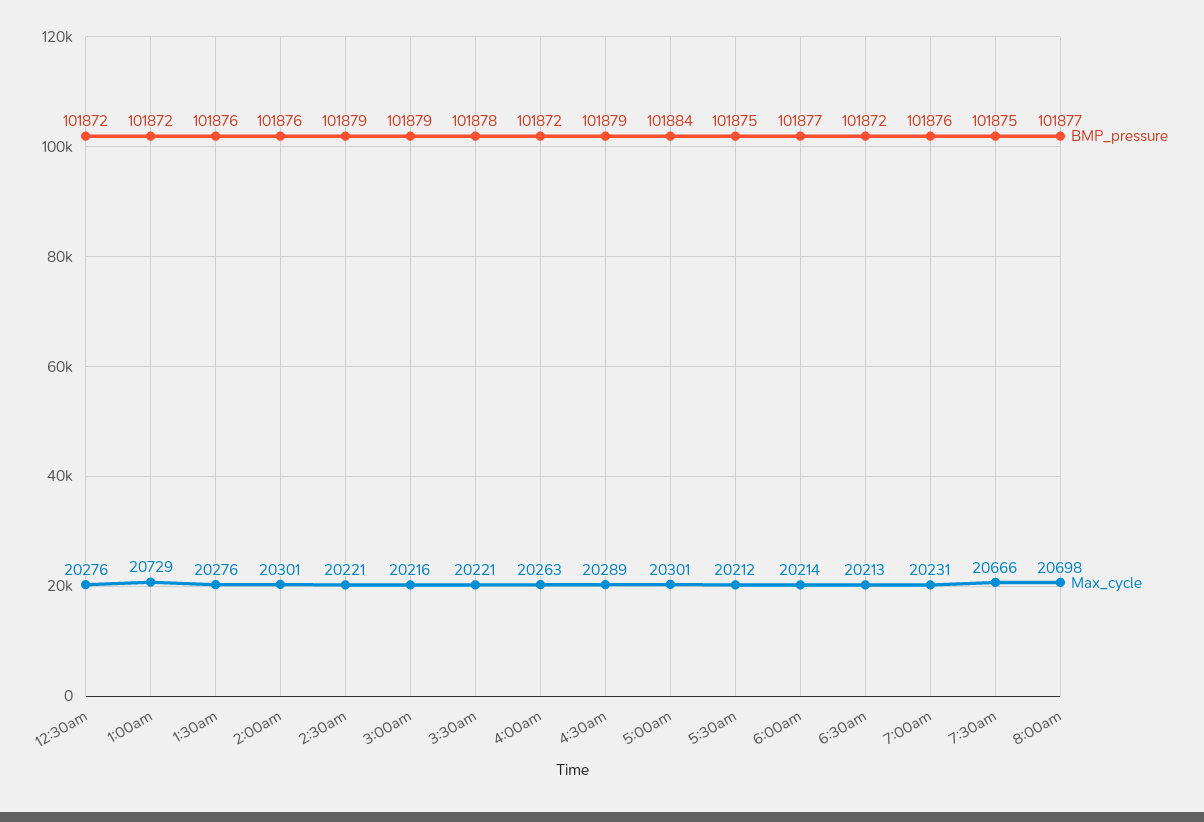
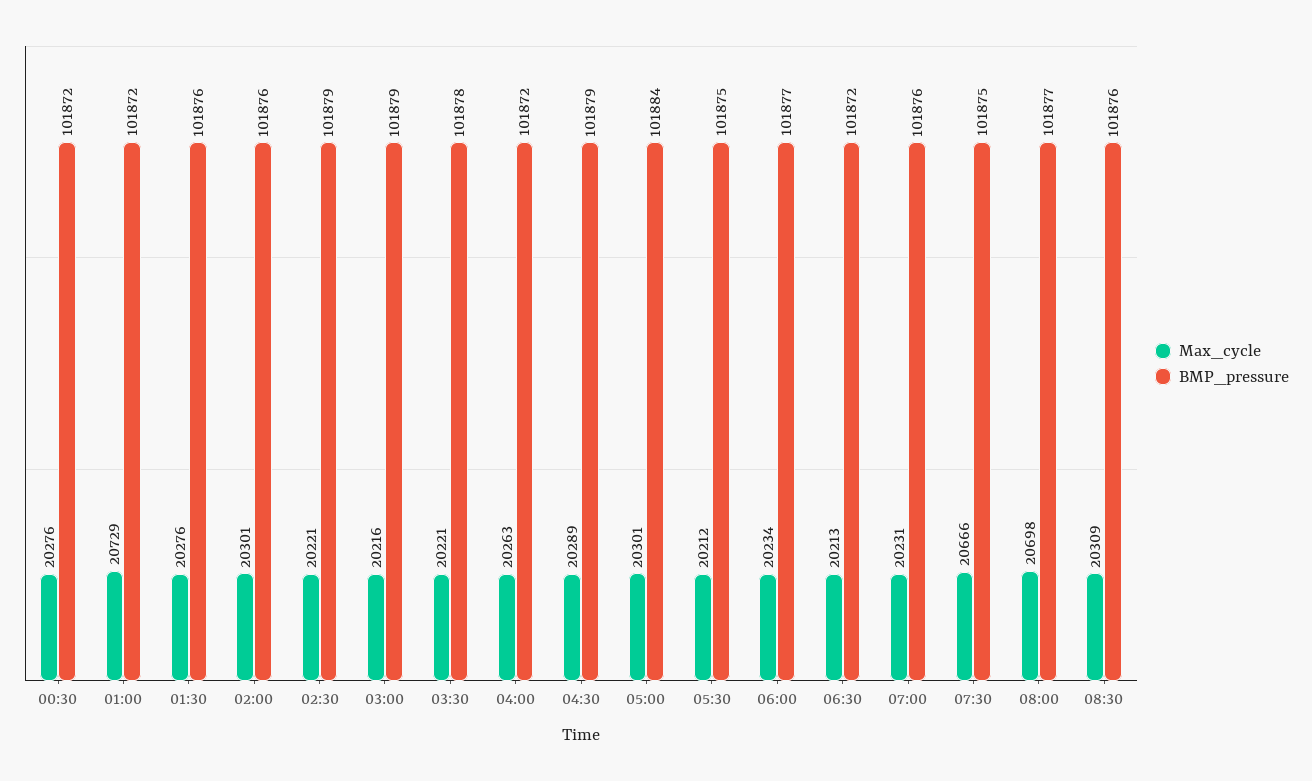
Max_cycle, 6:00am: 20214 -> 20234
Max_cycle, 08:30: none -> 20309
BMP_pressure, 08:30: none -> 101876

